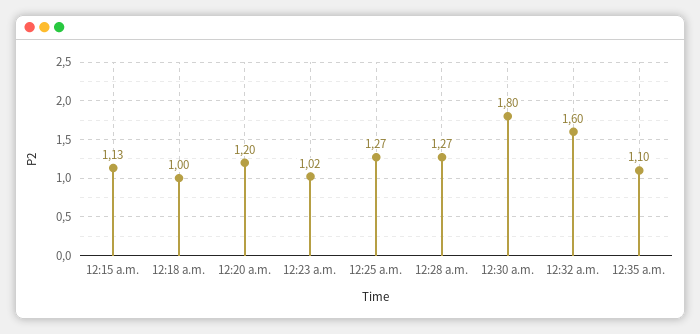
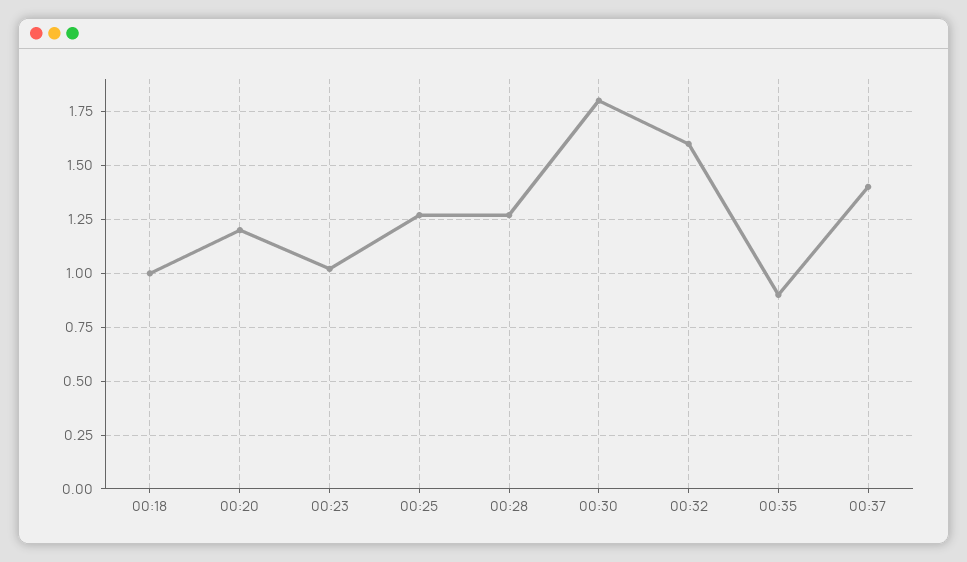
12:15 a.m.: 1.13 -> none
12:35 a.m.: 1.1 -> 0.9
00:37: none -> 1.4

